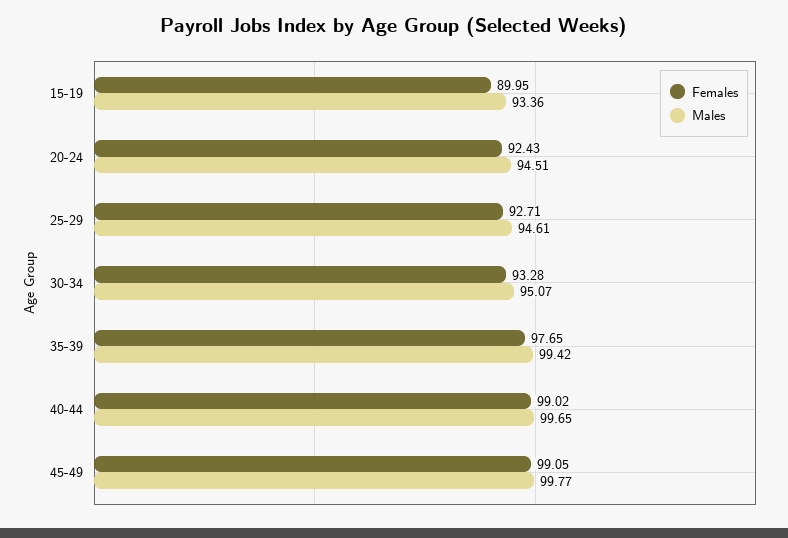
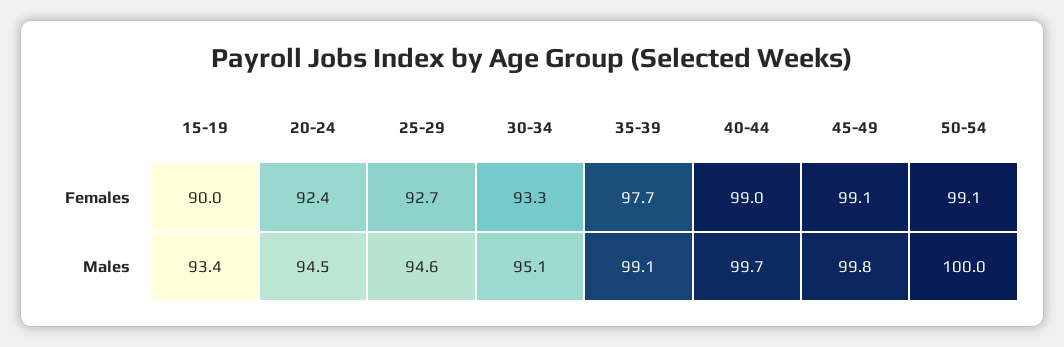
Males, 35-39: 99.42 -> 99.1
Females, 50-54: none -> 99.1
Males, 50-54: none -> 100

